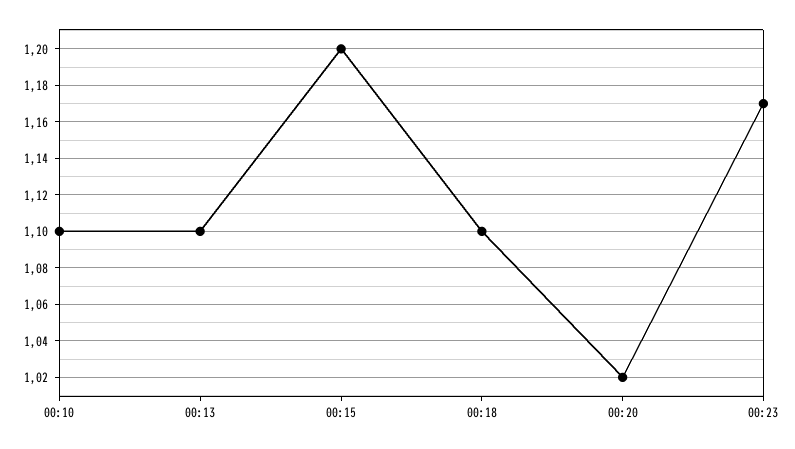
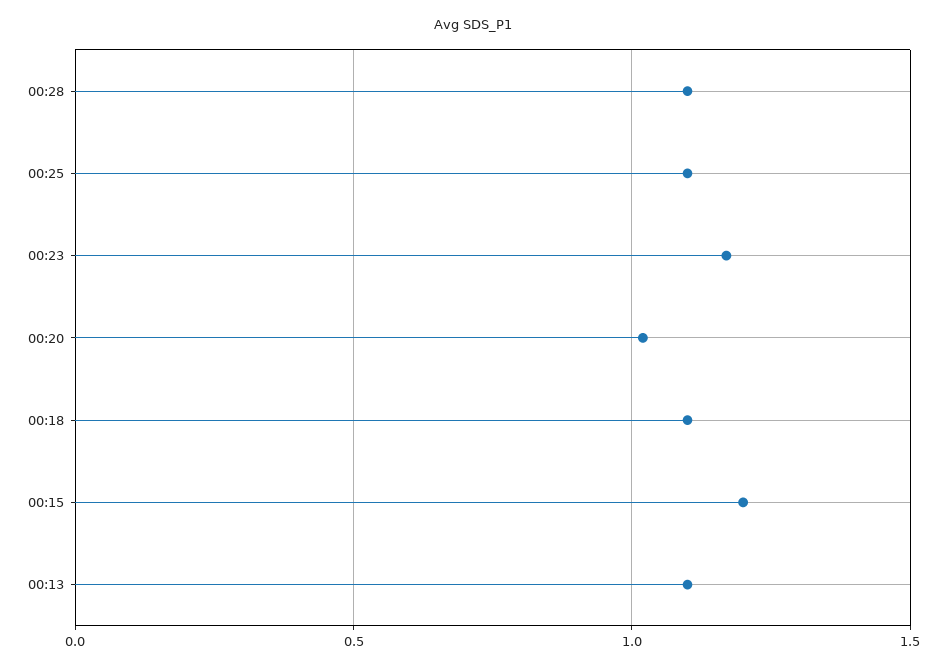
00:10: 1.1 -> none
00:28: none -> 1.1
00:25: none -> 1.1

